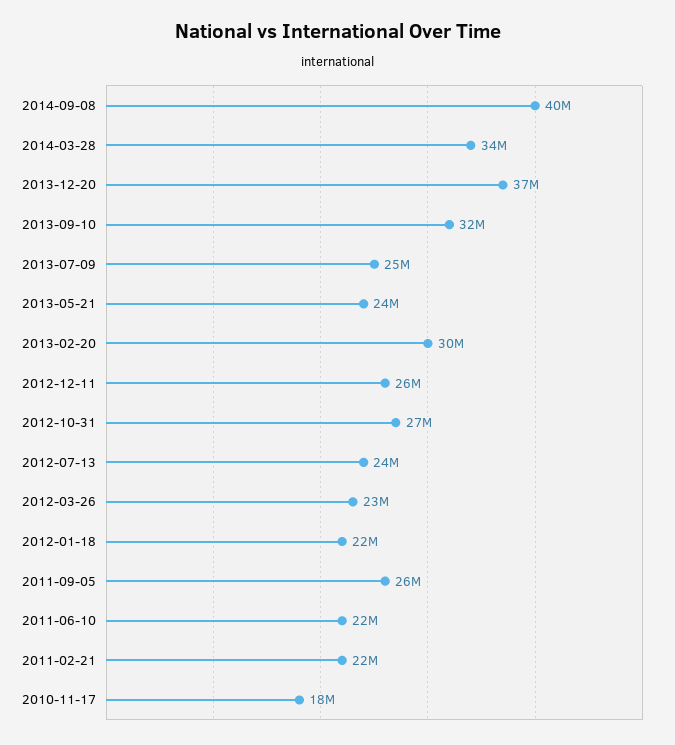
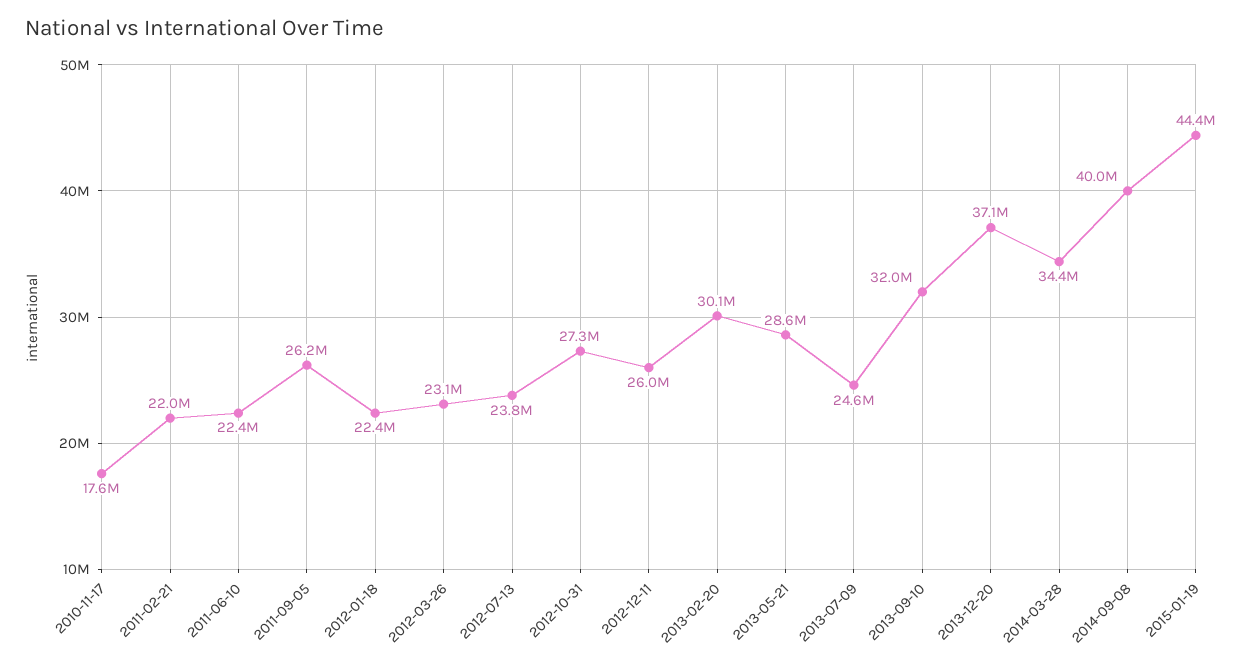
2013-05-21: 24000000 -> 28600000
2015-01-19: none -> 44400000

